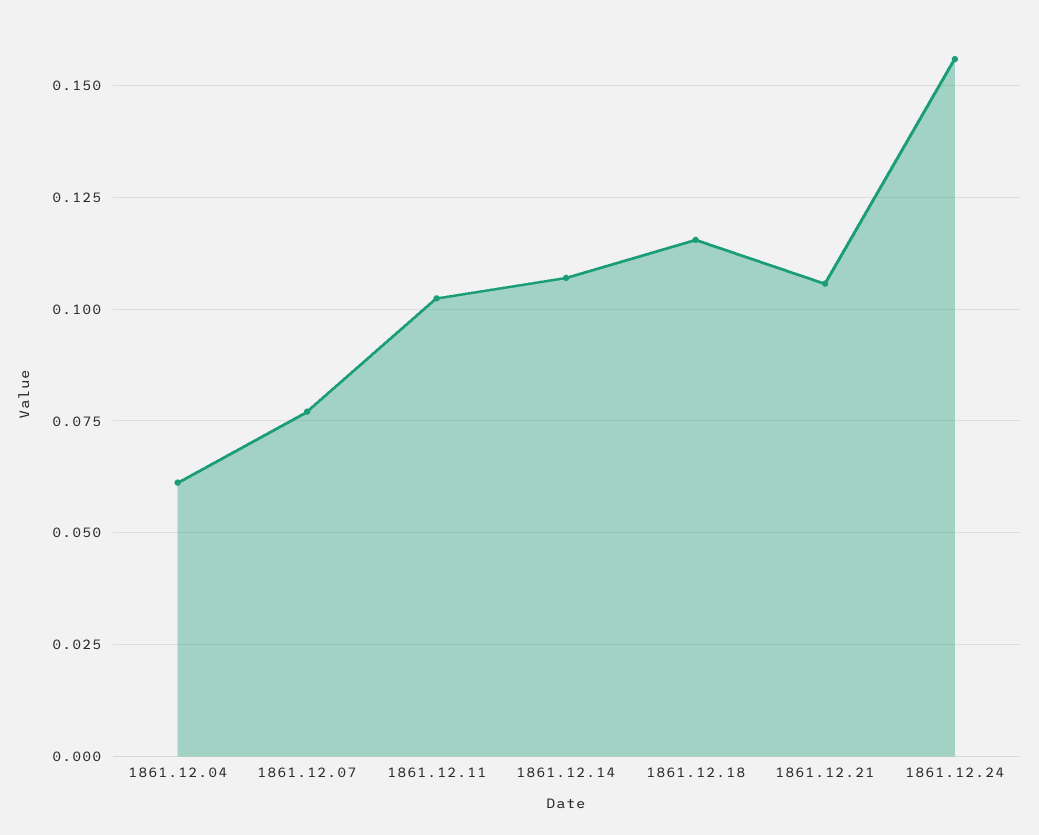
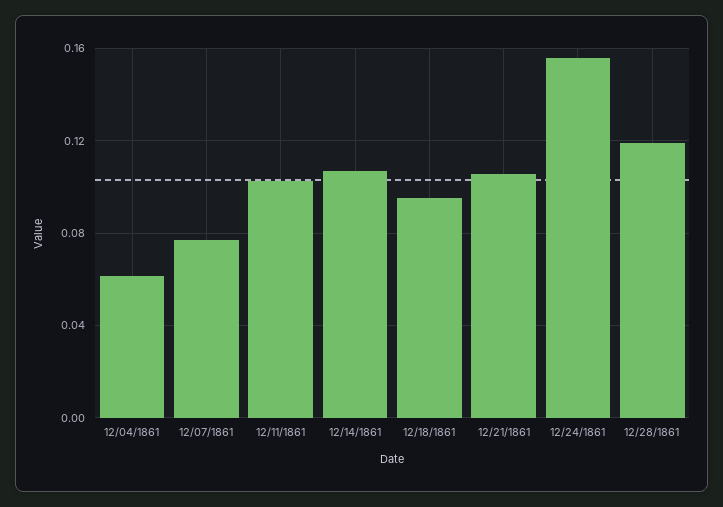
1861.12.18: 0.115 -> 0.095
12/28/1861: none -> 0.12

